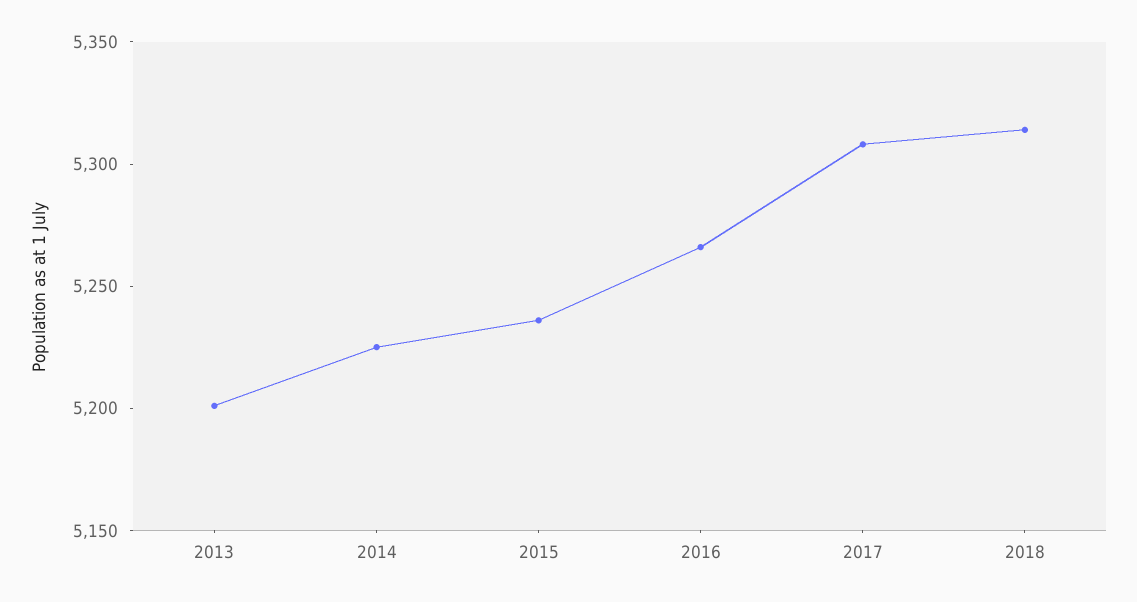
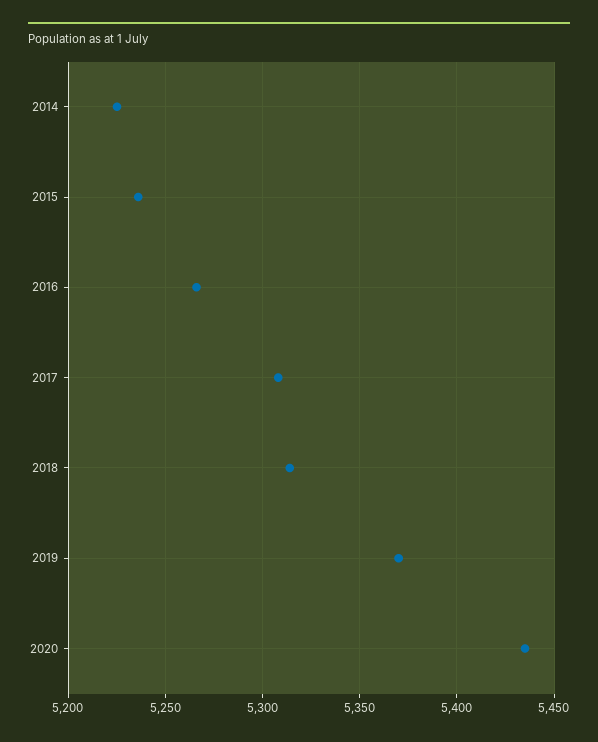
2013: 5200 -> none
2019: none -> 5370
2020: none -> 5435

